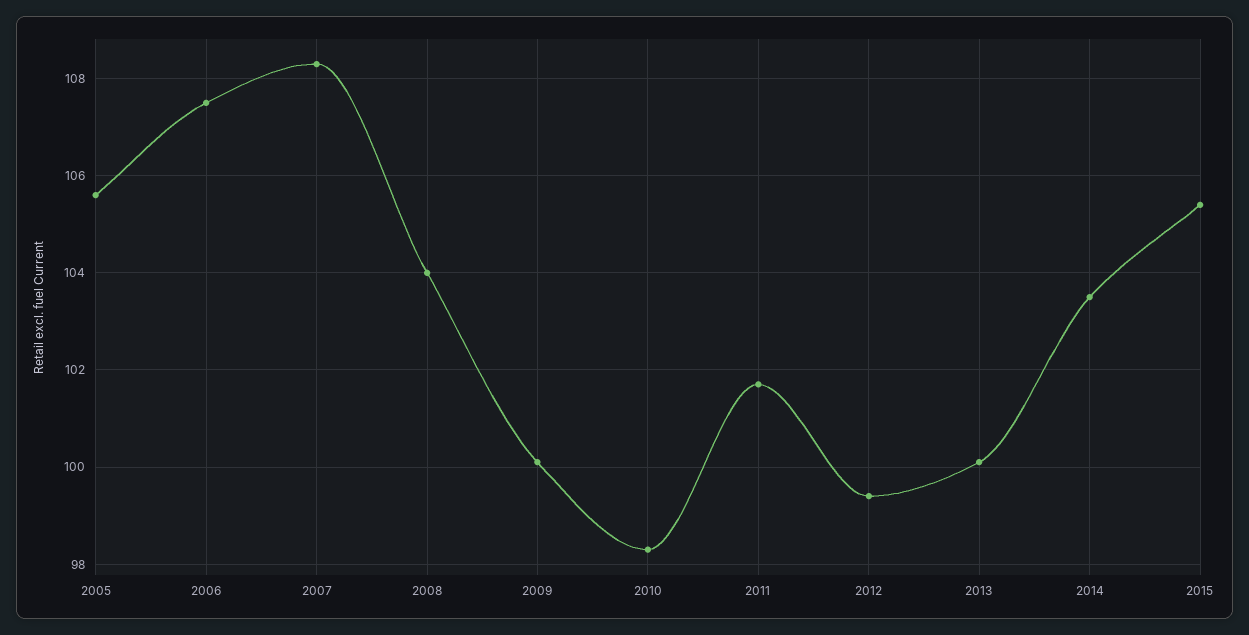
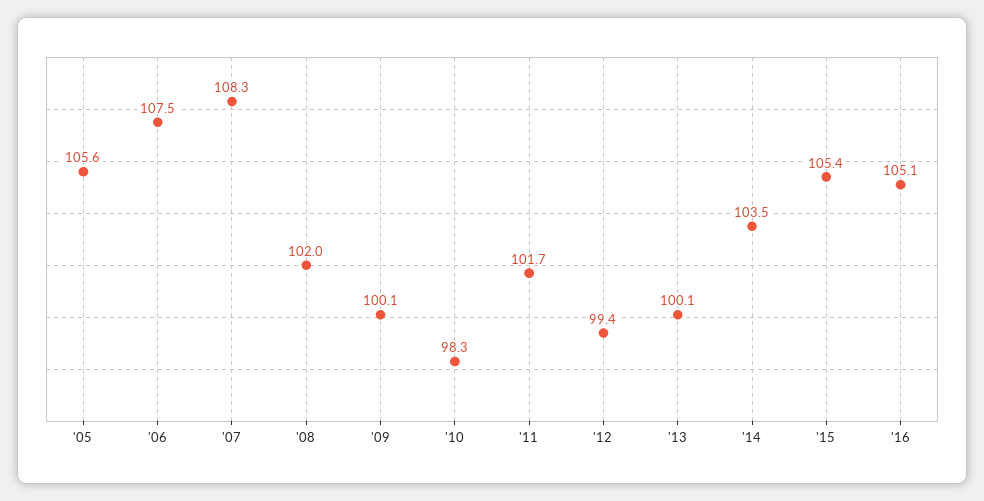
2008: 104 -> 102
'16: none -> 105.1

